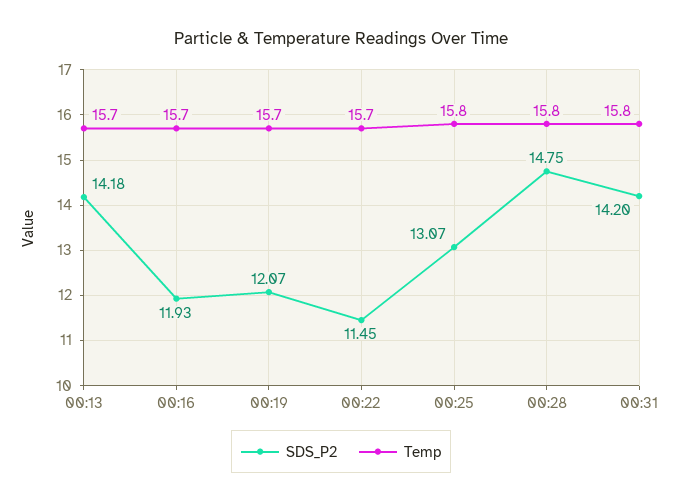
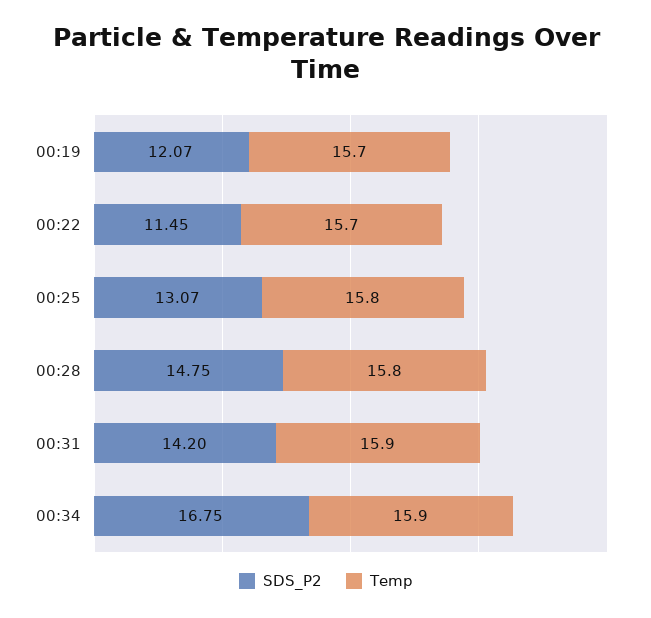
SDS_P2, 00:13: 14.18 -> none
Temp, 00:13: 15.7 -> none
SDS_P2, 00:16: 11.93 -> none
Temp, 00:16: 15.7 -> none
Temp, 00:31: 15.8 -> 15.9
SDS_P2, 00:34: none -> 16.75
Temp, 00:34: none -> 15.9

